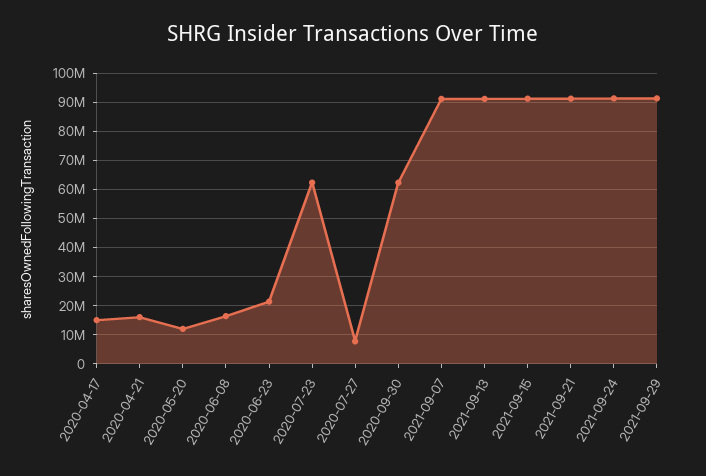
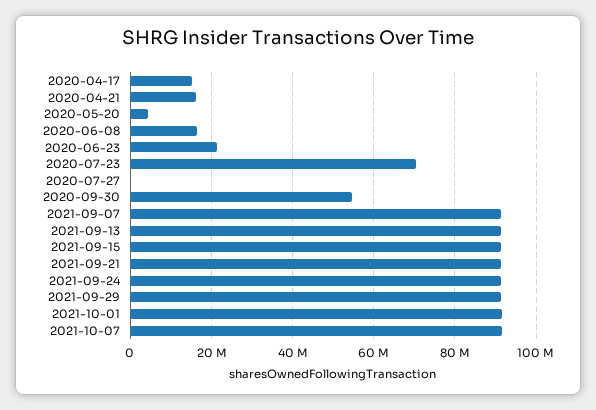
2020-05-20: 12500000 -> 4000000
2020-07-23: 62500000 -> 70000000
2020-07-27: 7500000 -> 0
2020-09-30: 62500000 -> 54000000
2021-10-01: none -> 92000000
2021-10-07: none -> 92000000

